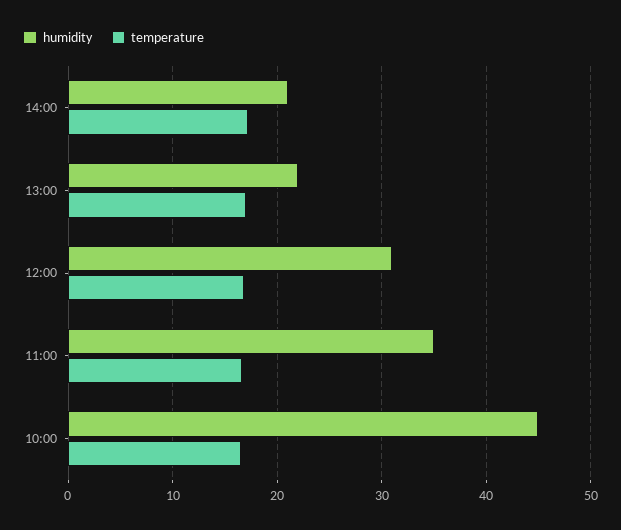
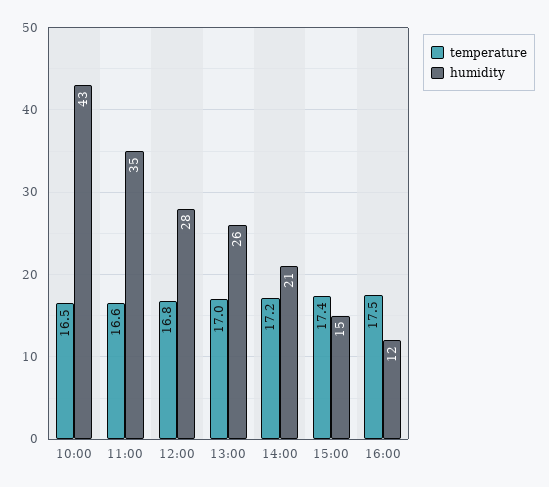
humidity, 13:00: 22 -> 26
humidity, 12:00: 31 -> 28
humidity, 10:00: 45 -> 43
temperature, 15:00: none -> 17.4
humidity, 15:00: none -> 15
temperature, 16:00: none -> 17.5
humidity, 16:00: none -> 12

